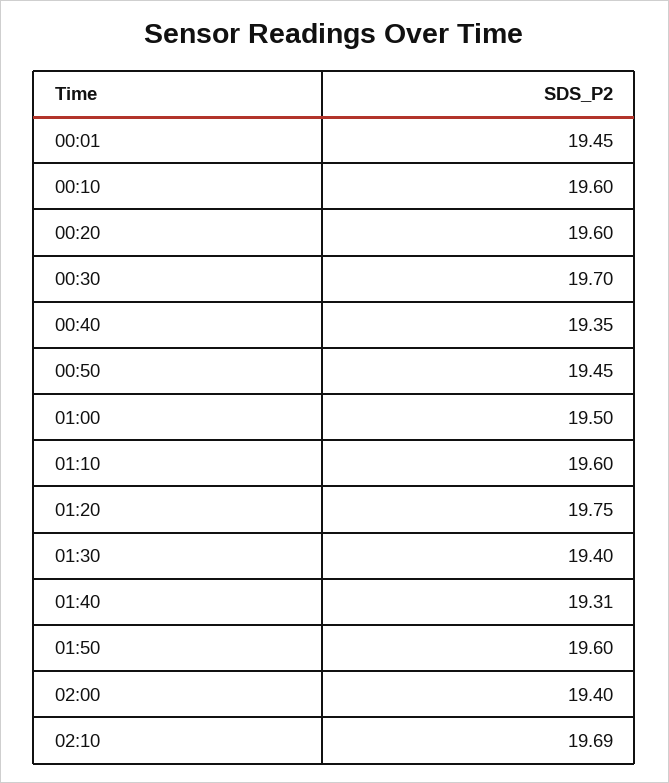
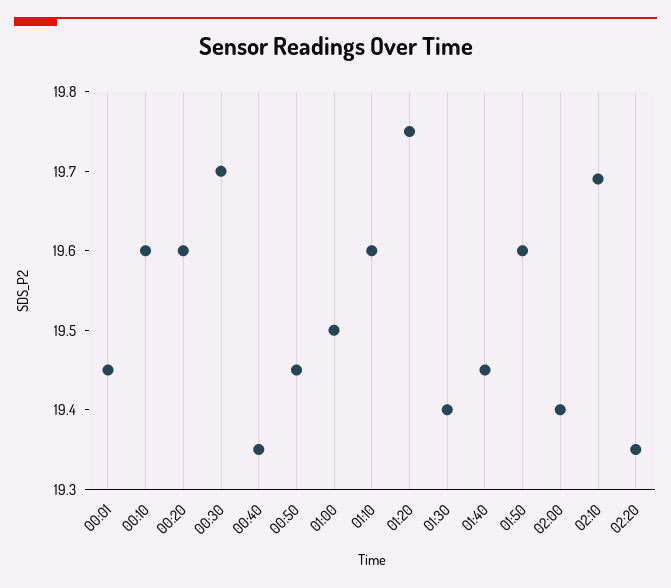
01:40: 19.31 -> 19.45
02:20: none -> 19.35

